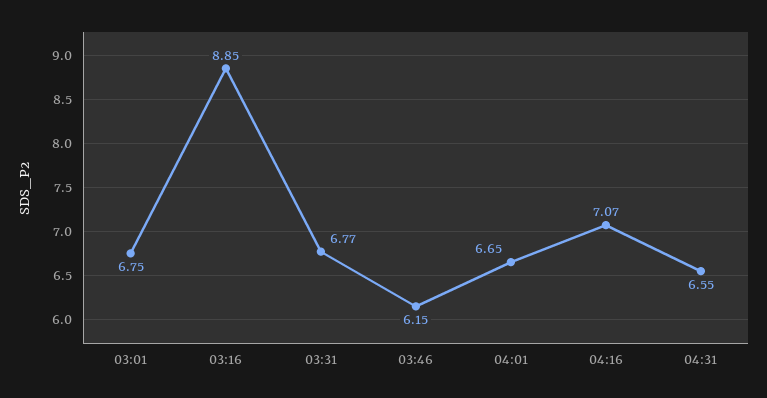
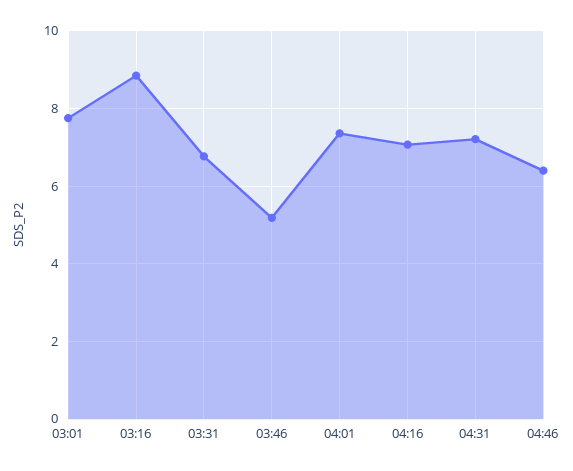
03:01: 6.75 -> 7.8
03:46: 6.15 -> 5.2
04:01: 6.65 -> 7.4
04:31: 6.55 -> 7.2
04:46: none -> 6.4

